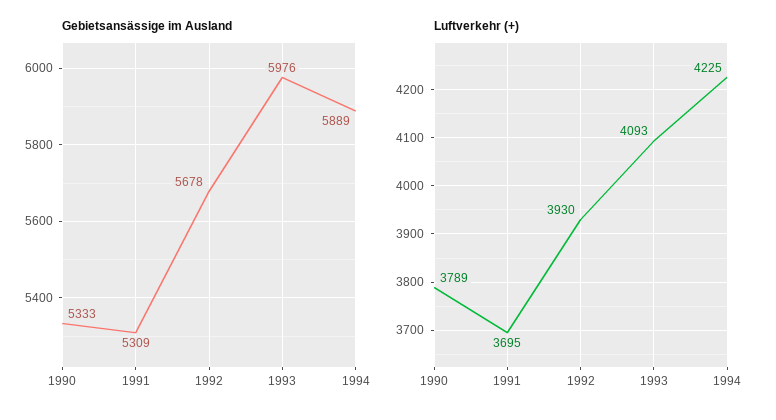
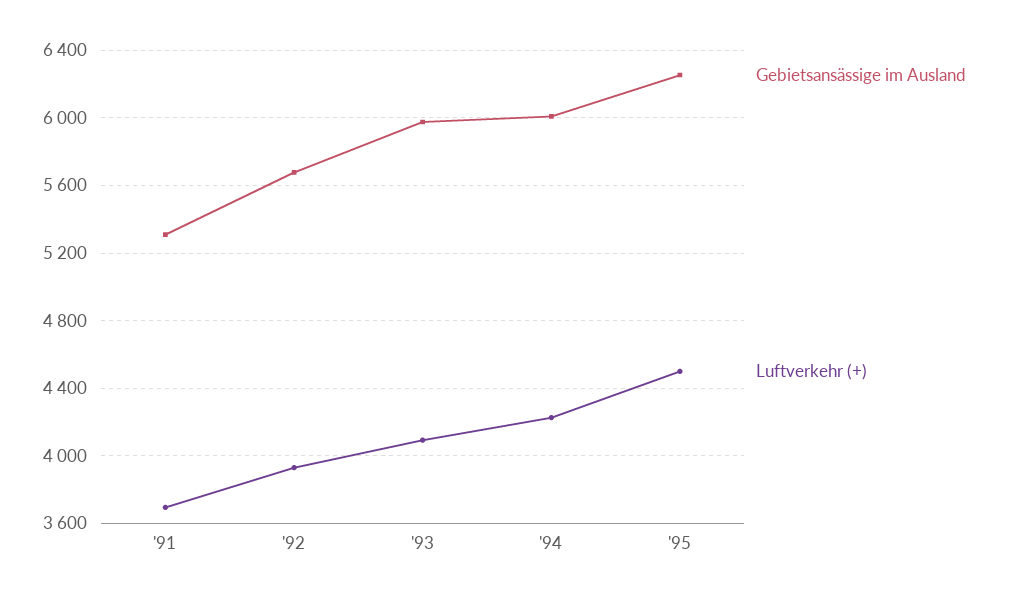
Gebietsansässige im Ausland, 1990: 5333 -> none
Gebietsansässige im Ausland, 1994: 5889 -> 6000
Luftverkehr (+), 1990: 3789 -> none
Gebietsansässige im Ausland, '95: none -> 6250
Luftverkehr (+), '95: none -> 4500

